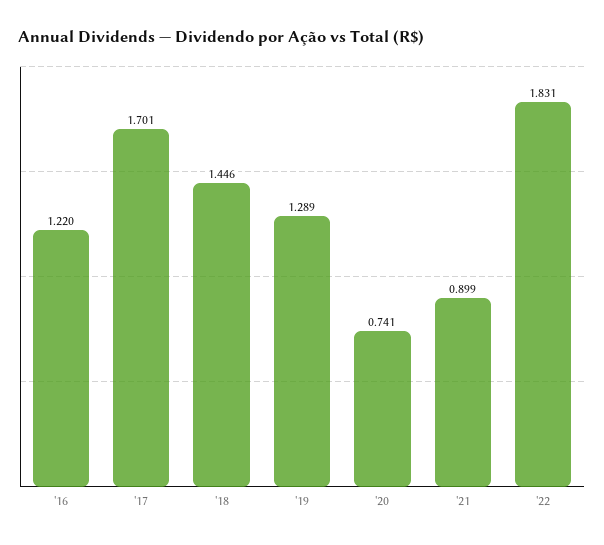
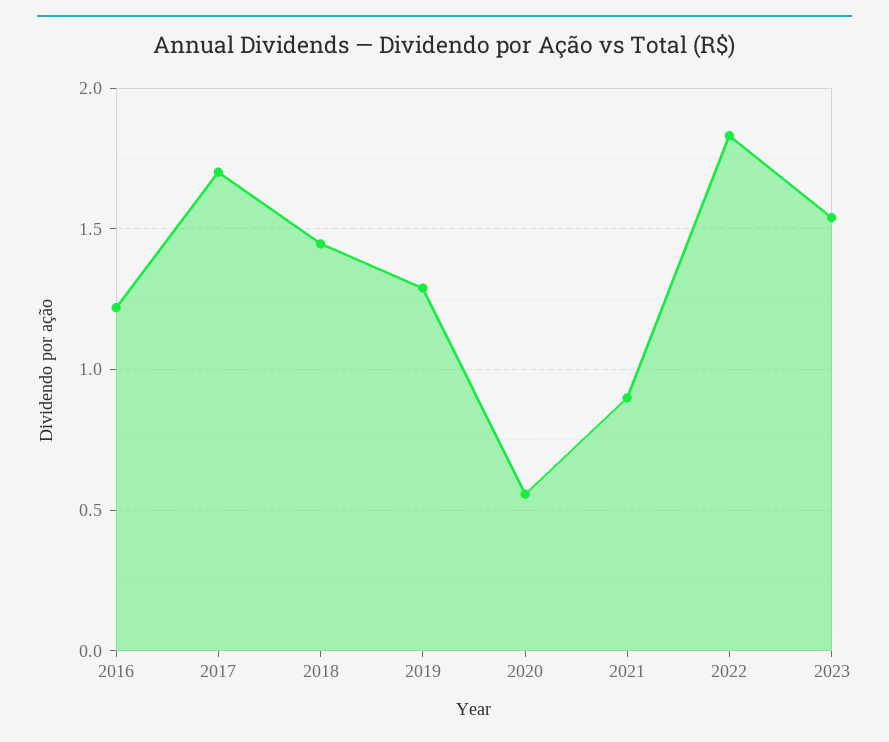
'20: 0.741 -> 0.55
2023: none -> 1.55

